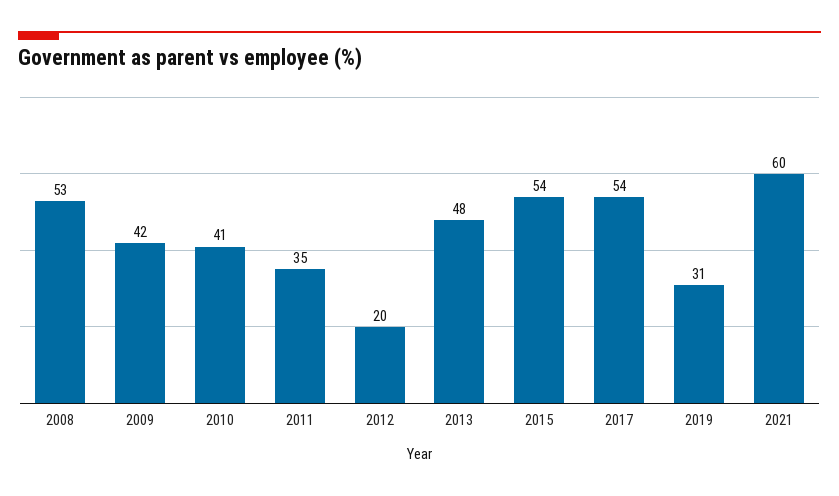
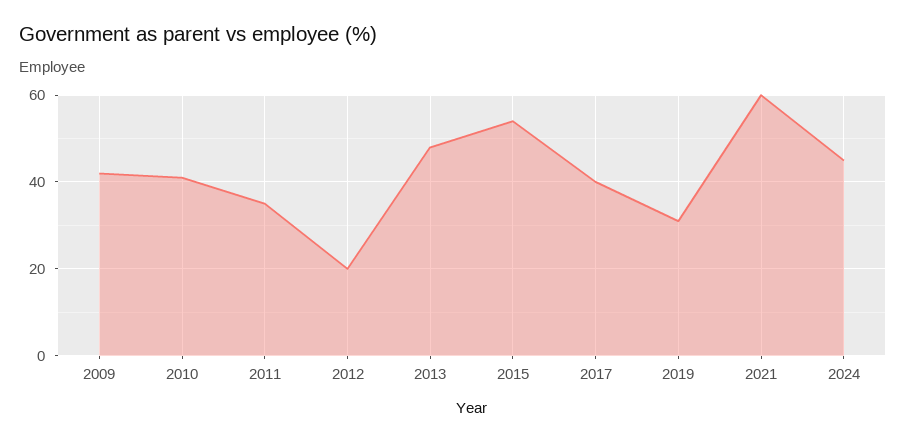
2008: 53 -> none
2017: 54 -> 40
2024: none -> 45

